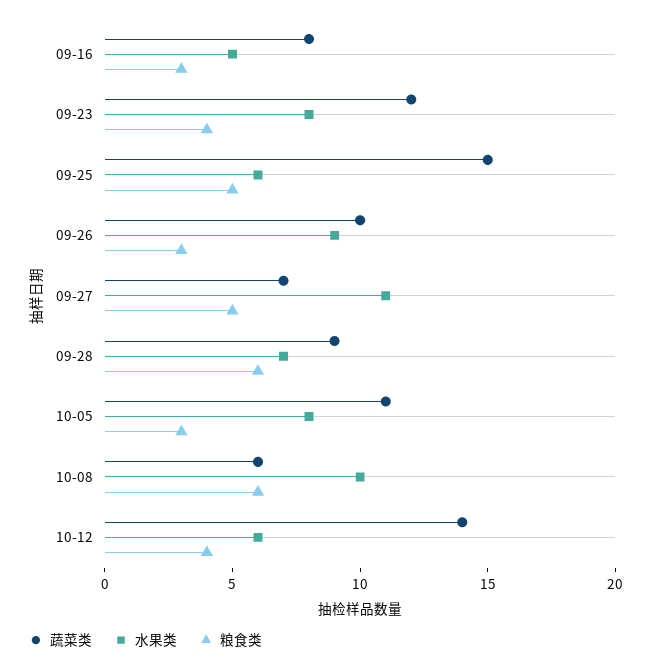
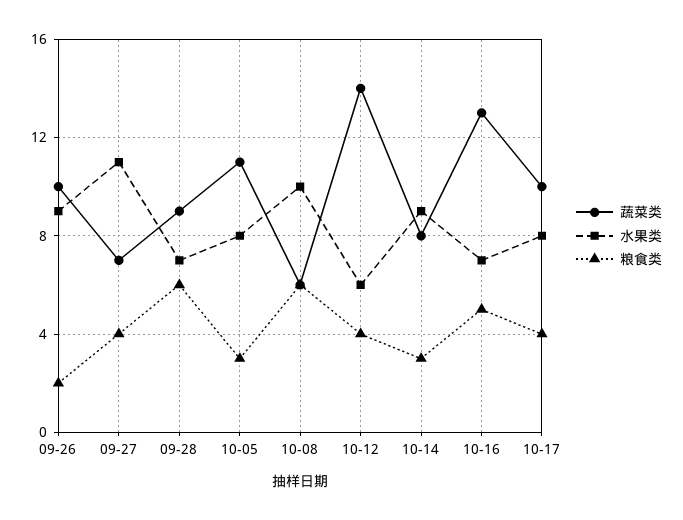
蔬菜类, 09-16: 8 -> none
水果类, 09-16: 5 -> none
粮食类, 09-16: 3 -> none
蔬菜类, 09-23: 12 -> none
水果类, 09-23: 8 -> none
粮食类, 09-23: 4 -> none
蔬菜类, 09-25: 15 -> none
水果类, 09-25: 6 -> none
粮食类, 09-25: 5 -> none
粮食类, 09-26: 3 -> 2
粮食类, 09-27: 5 -> 4
蔬菜类, 10-14: none -> 8
水果类, 10-14: none -> 9
粮食类, 10-14: none -> 3
蔬菜类, 10-16: none -> 13
水果类, 10-16: none -> 7
粮食类, 10-16: none -> 5
蔬菜类, 10-17: none -> 10
水果类, 10-17: none -> 8
粮食类, 10-17: none -> 4

